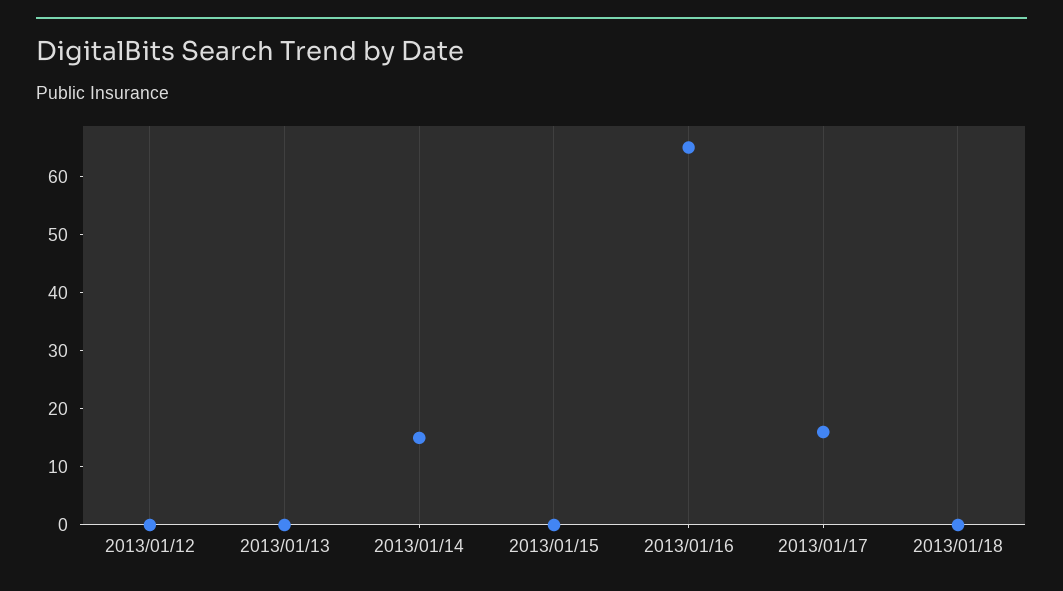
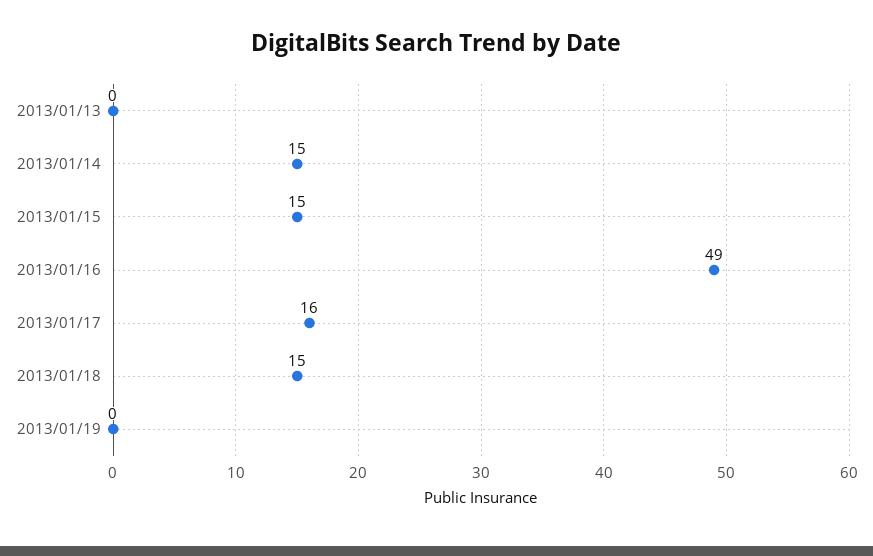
2013/01/12: 0 -> none
2013/01/15: 0 -> 15
2013/01/16: 65 -> 49
2013/01/18: 0 -> 15
2013/01/19: none -> 0

